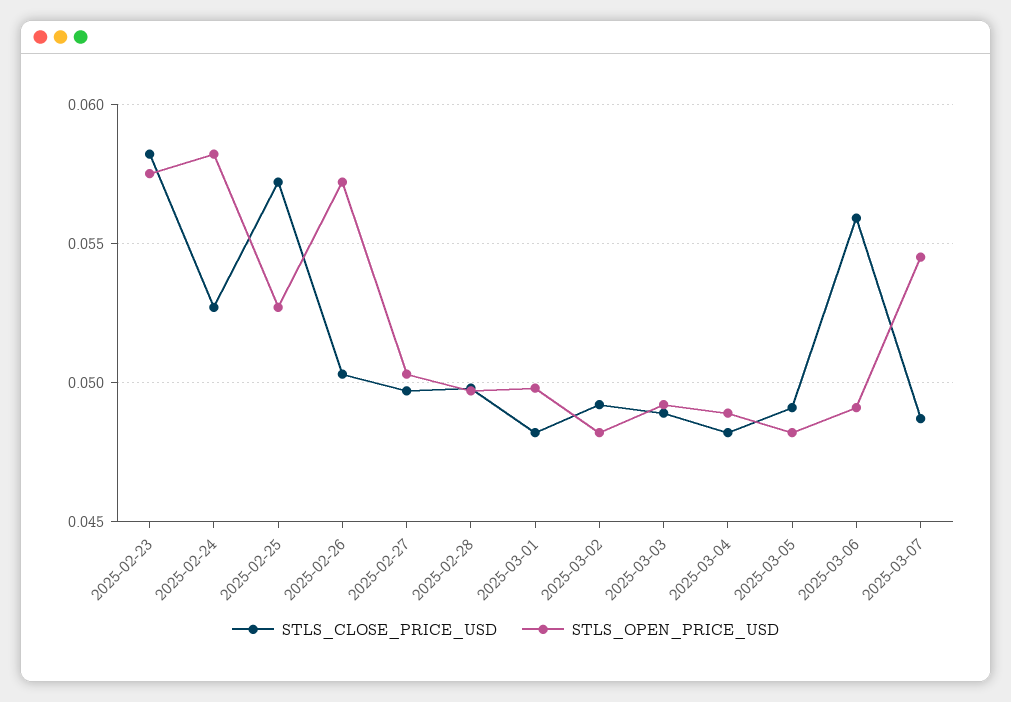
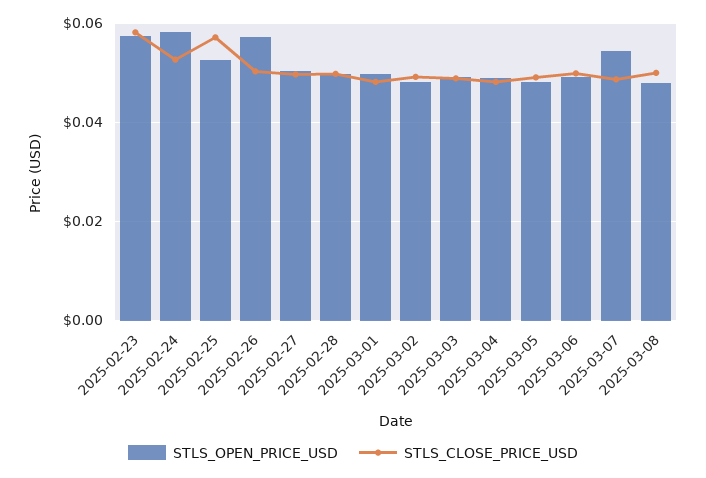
STLS_CLOSE_PRICE_USD, 2025-03-06: 0.056 -> 0.05
STLS_OPEN_PRICE_USD, 2025-03-08: none -> 0.048
STLS_CLOSE_PRICE_USD, 2025-03-08: none -> 0.05

